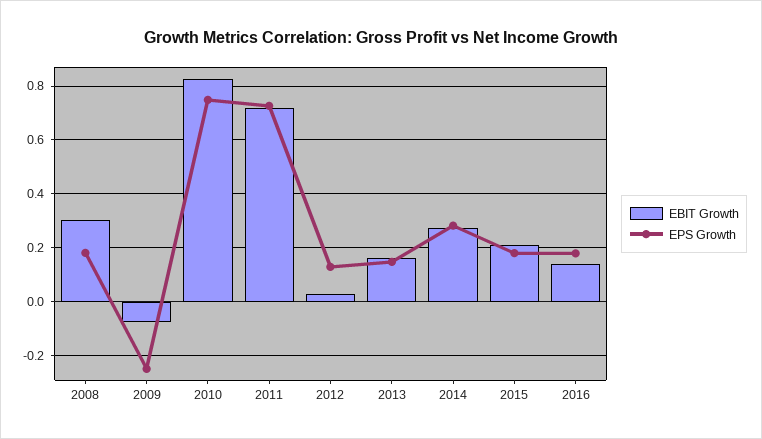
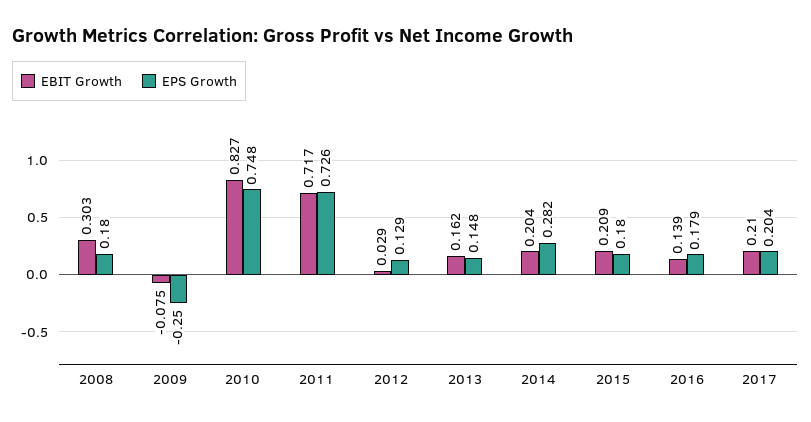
EBIT Growth, 2014: 0.275 -> 0.204
EBIT Growth, 2017: none -> 0.21
EPS Growth, 2017: none -> 0.204

